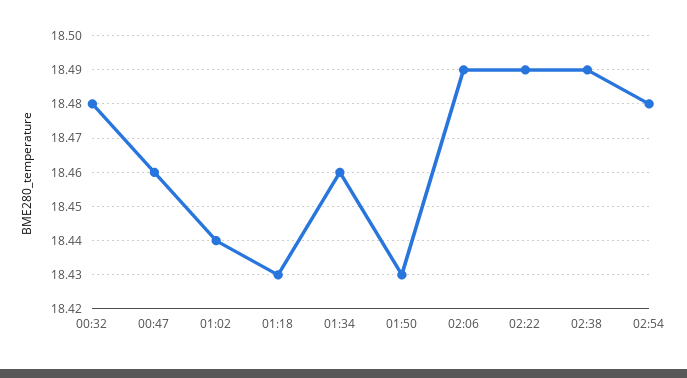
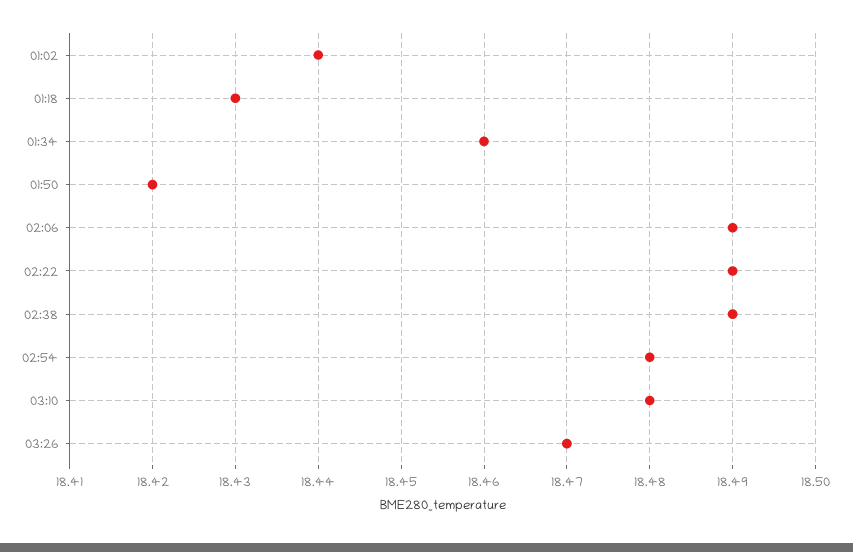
00:32: 18.48 -> none
00:47: 18.46 -> none
01:50: 18.43 -> 18.42
03:10: none -> 18.48
03:26: none -> 18.47

